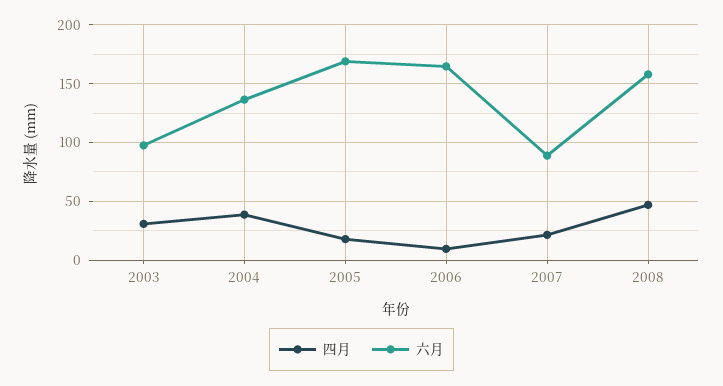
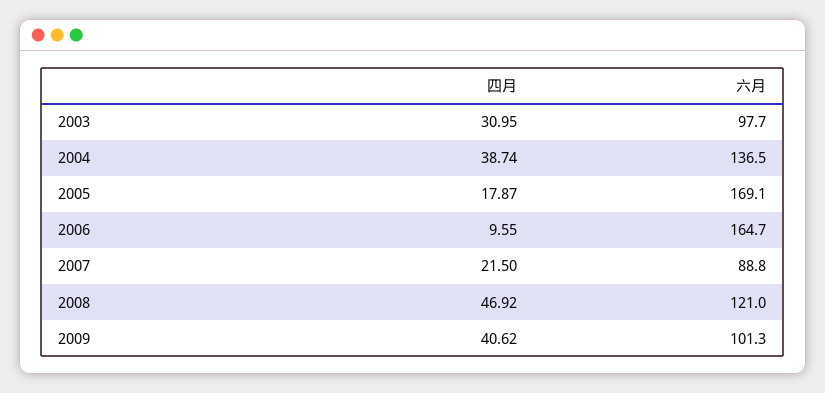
六月, 2008: 160 -> 121
四月, 2009: none -> 40.62
六月, 2009: none -> 101.3

